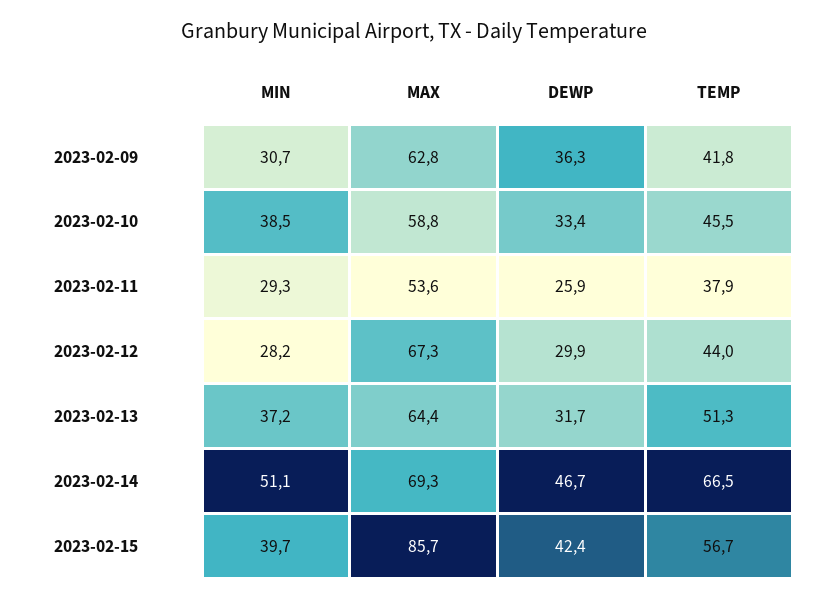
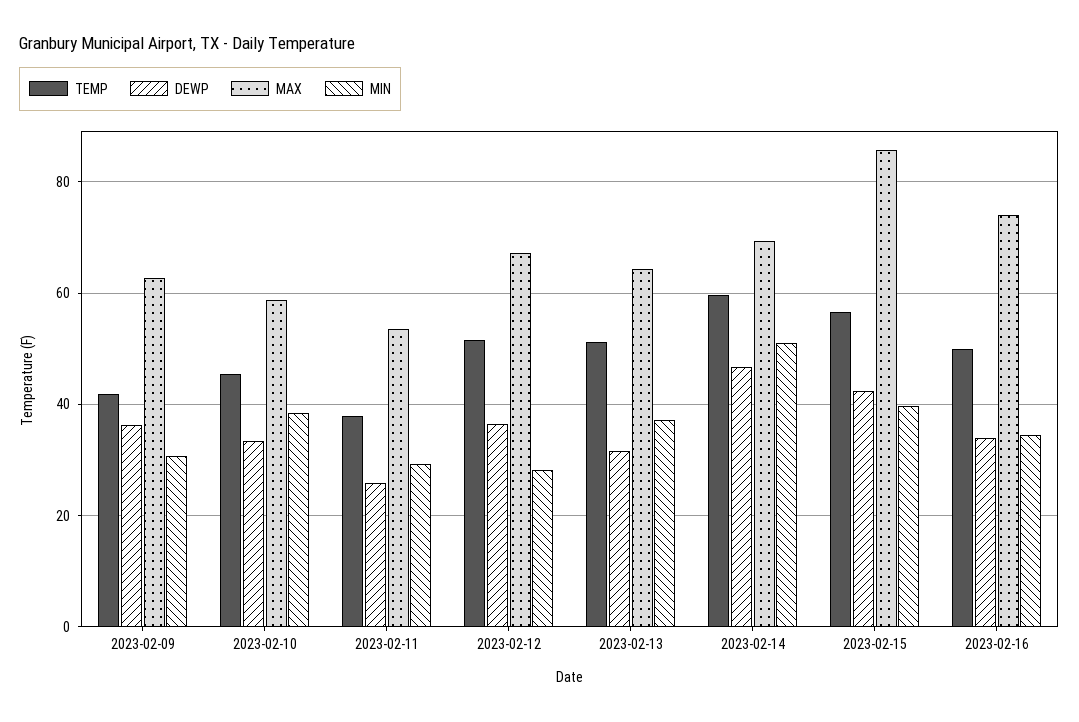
DEWP, 2023-02-12: 29.9 -> 36
TEMP, 2023-02-12: 44 -> 52
TEMP, 2023-02-14: 66.5 -> 60
TEMP, 2023-02-16: none -> 50
DEWP, 2023-02-16: none -> 34
MAX, 2023-02-16: none -> 74
MIN, 2023-02-16: none -> 34

